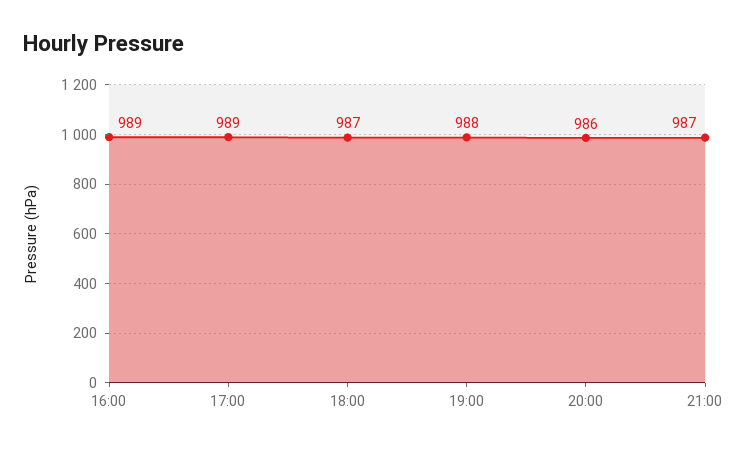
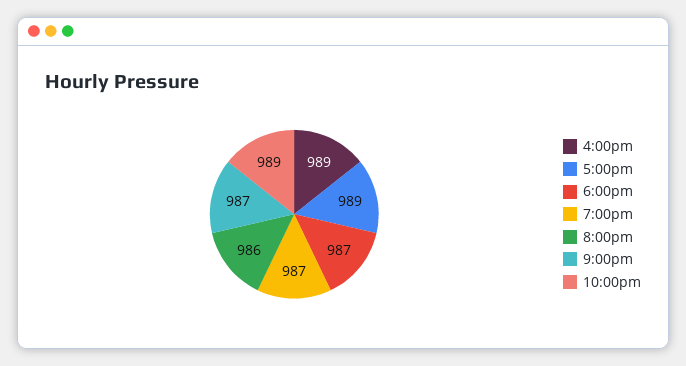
19:00: 988 -> 987
10:00pm: none -> 989

